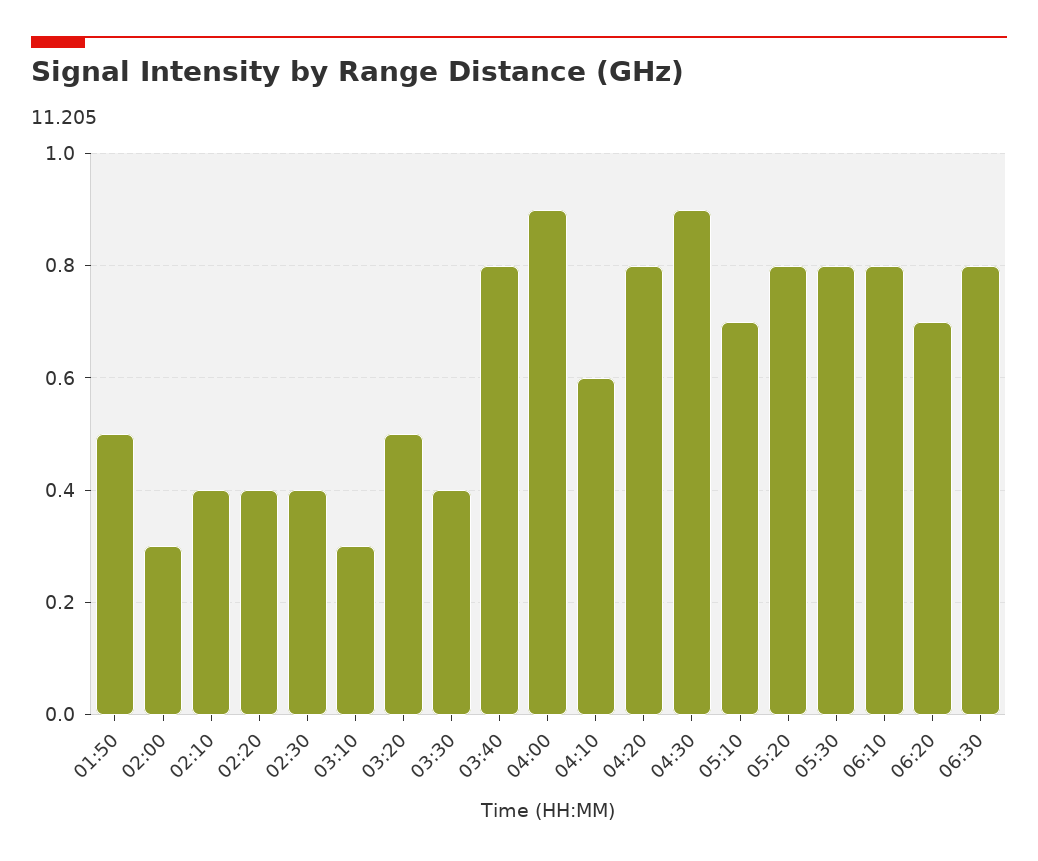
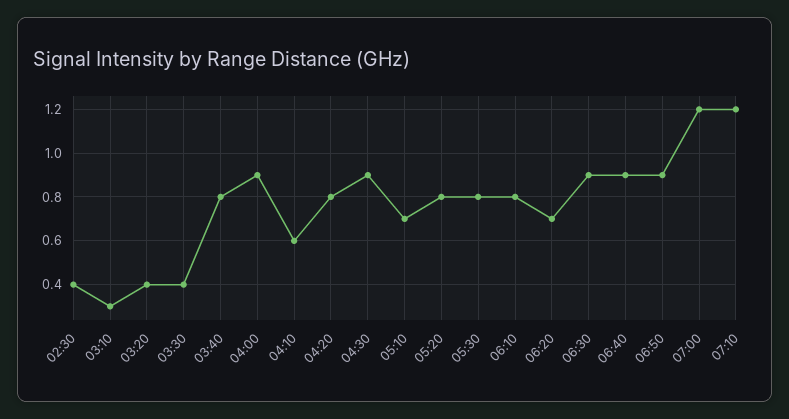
01:50: 0.5 -> none
02:00: 0.3 -> none
02:10: 0.4 -> none
02:20: 0.4 -> none
03:20: 0.5 -> 0.4
06:30: 0.8 -> 0.9
06:40: none -> 0.9
06:50: none -> 0.9
07:00: none -> 1.2
07:10: none -> 1.2

